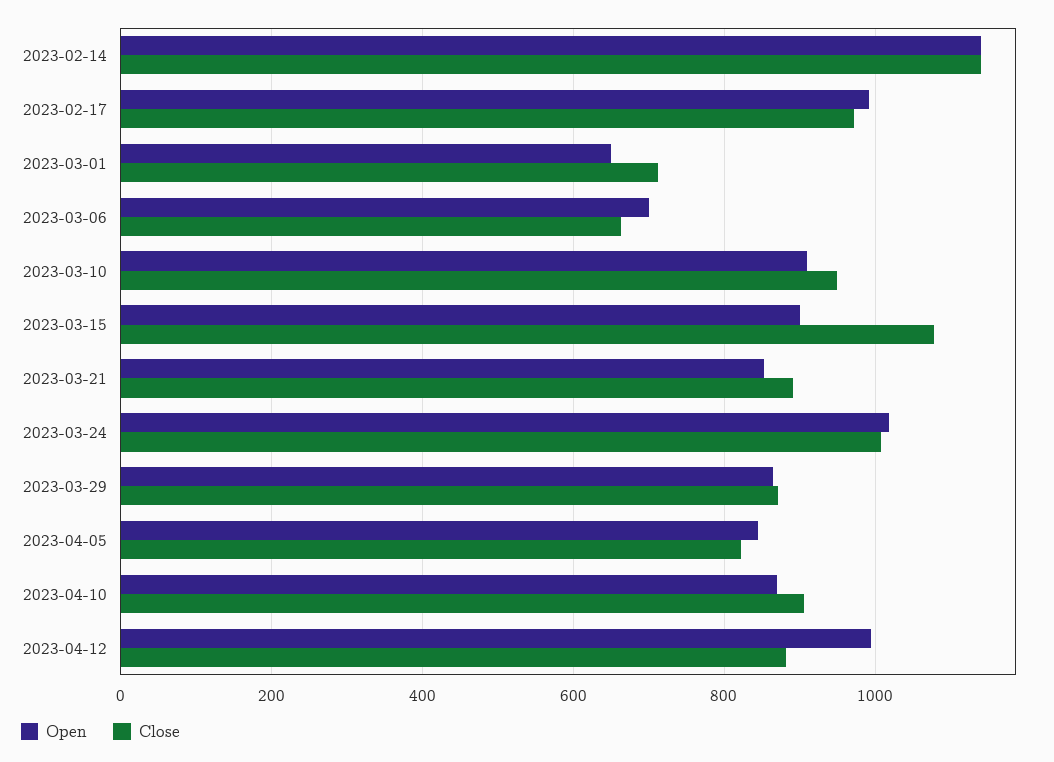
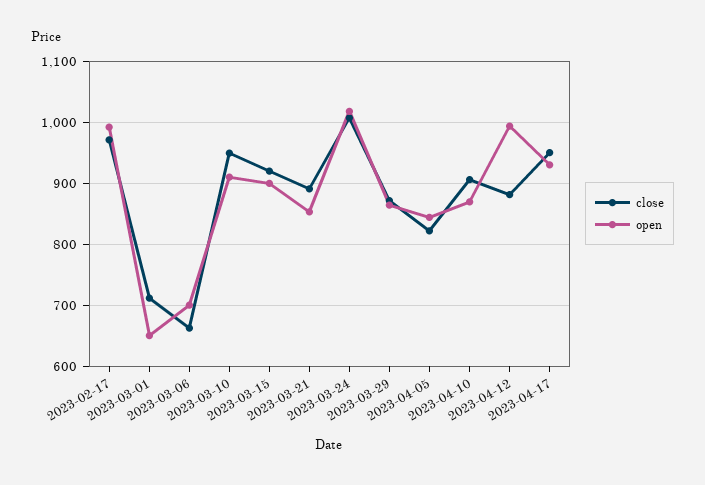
Open, 2023-02-14: 1140 -> none
Close, 2023-02-14: 1140 -> none
Close, 2023-03-15: 1080 -> 920
Close, 2023-04-17: none -> 950
Open, 2023-04-17: none -> 930

